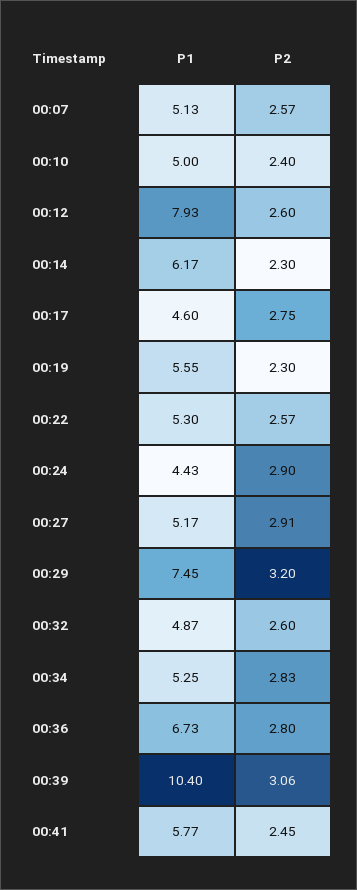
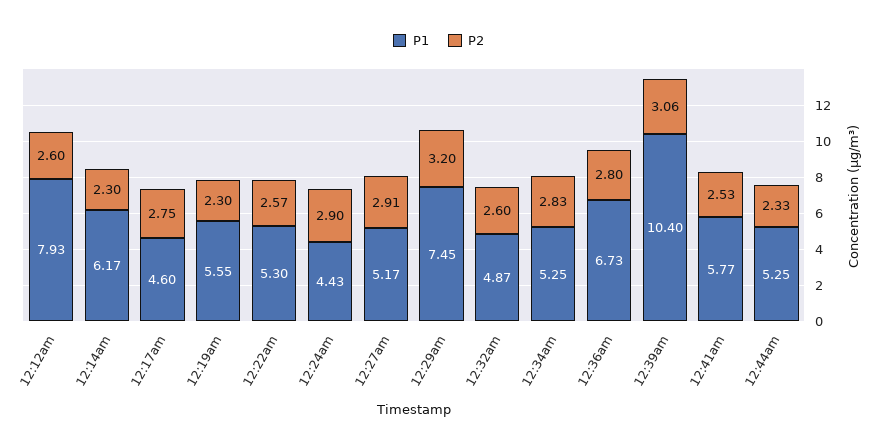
P1, 00:07: 5.13 -> none
P2, 00:07: 2.57 -> none
P1, 00:10: 5 -> none
P2, 00:10: 2.4 -> none
P2, 00:41: 2.45 -> 2.53
P1, 12:44am: none -> 5.25
P2, 12:44am: none -> 2.33

